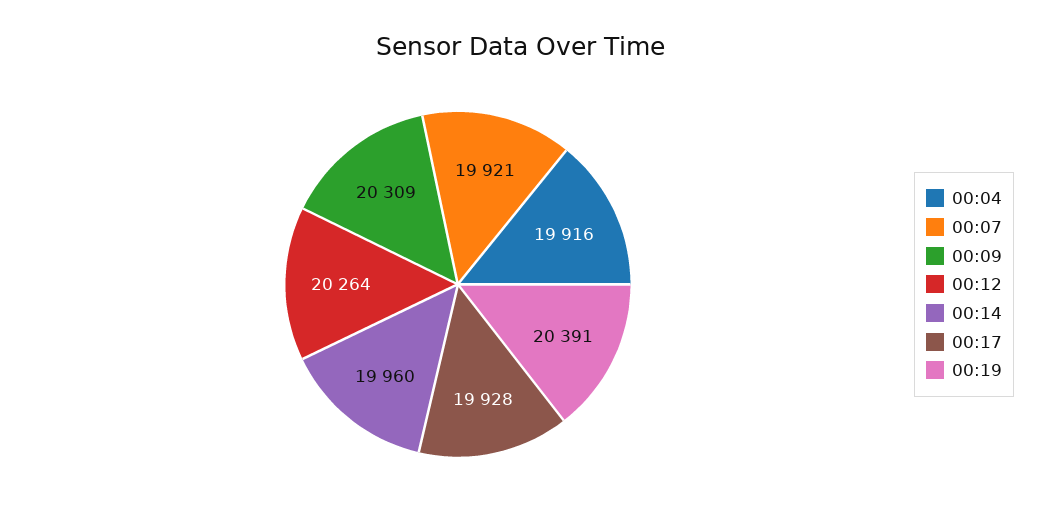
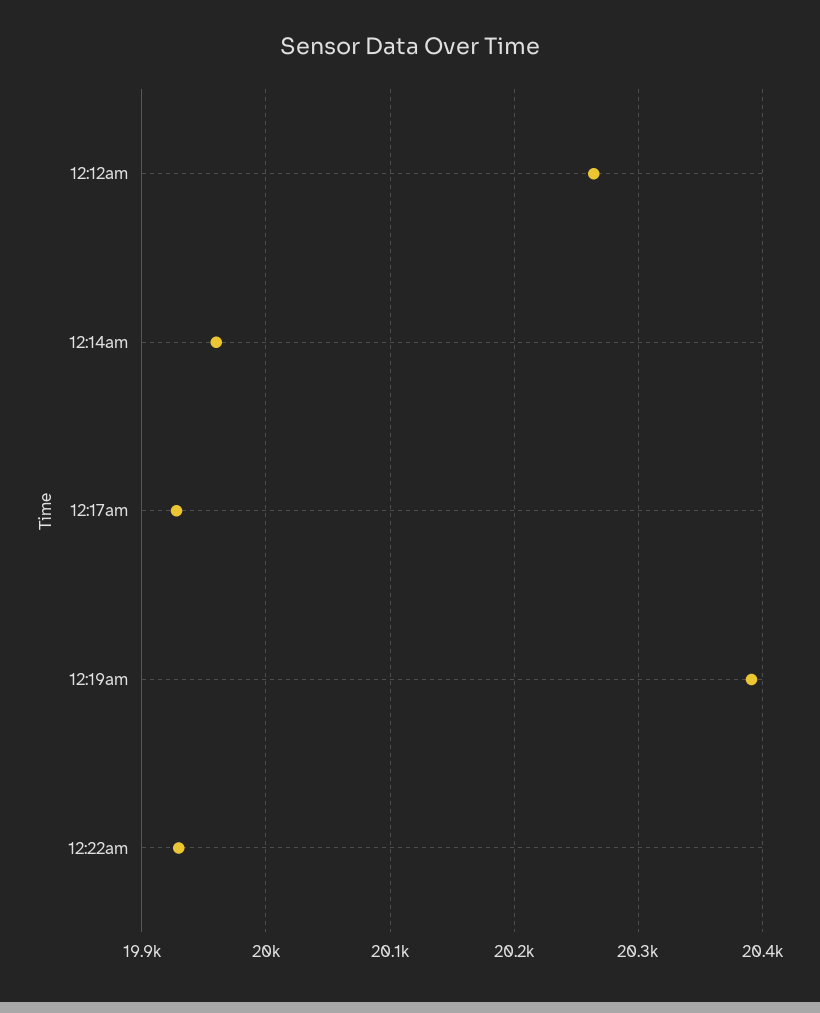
00:04: 19916 -> none
00:07: 19921 -> none
00:09: 20309 -> none
12:22am: none -> 19930

